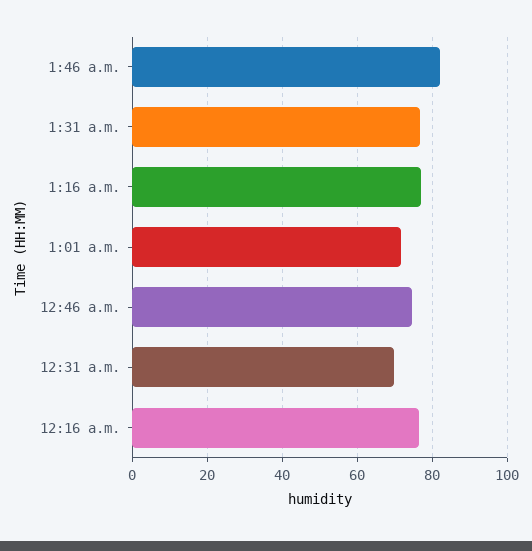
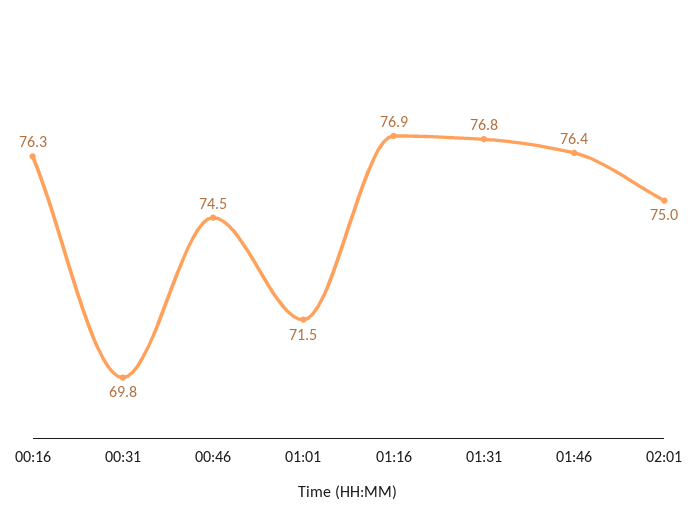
1:46 a.m.: 82 -> 76.4
02:01: none -> 75

